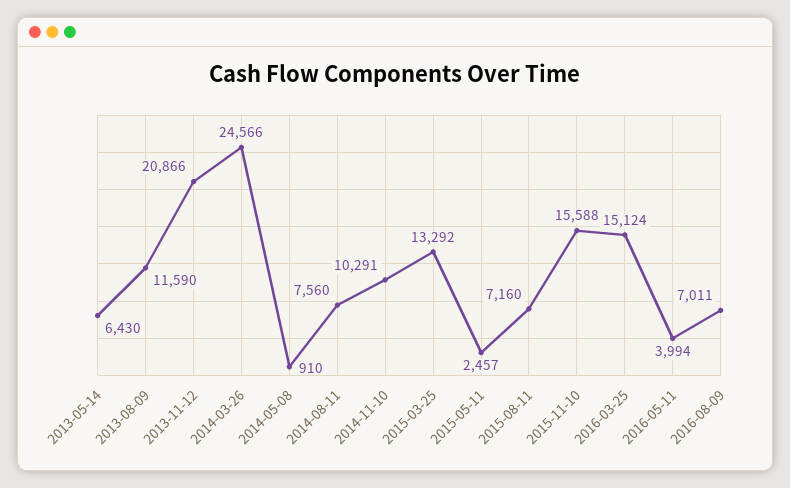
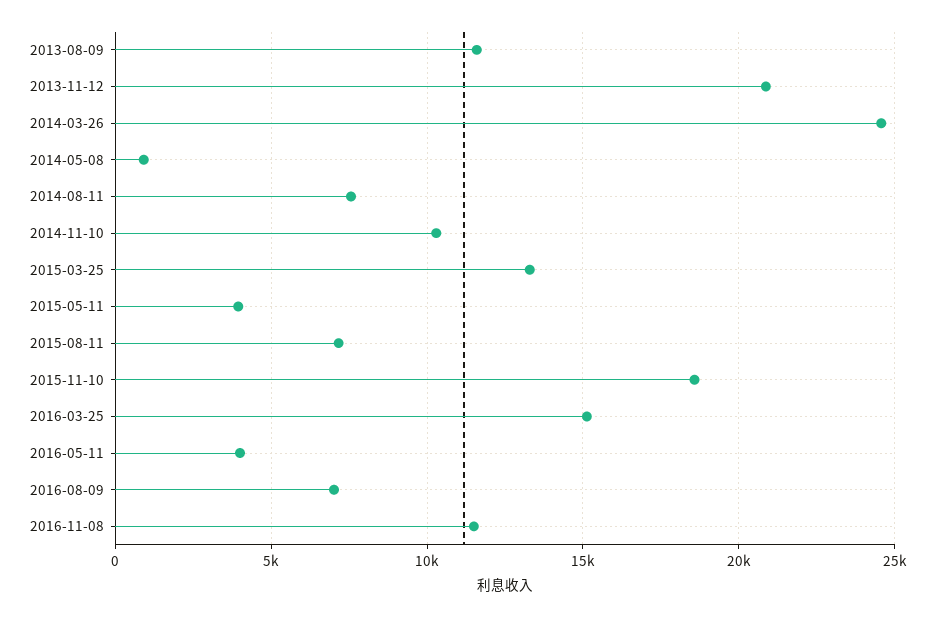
2013-05-14: 6430 -> none
2015-05-11: 2457 -> 4000
2015-11-10: 15588 -> 18500
2016-11-08: none -> 11500

